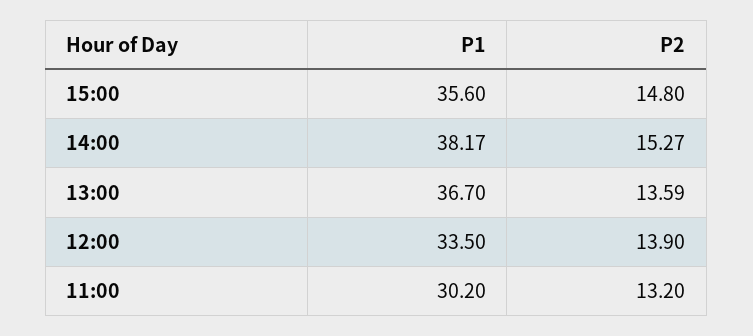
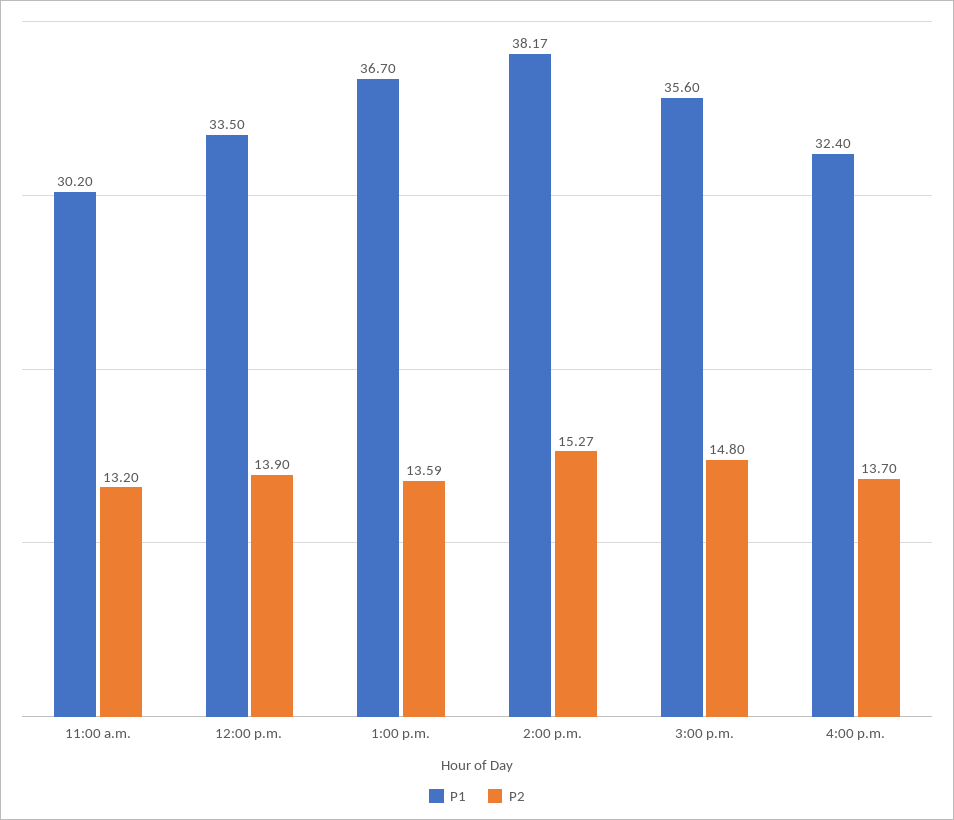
P1, 4:00 p.m.: none -> 32.4
P2, 4:00 p.m.: none -> 13.7

